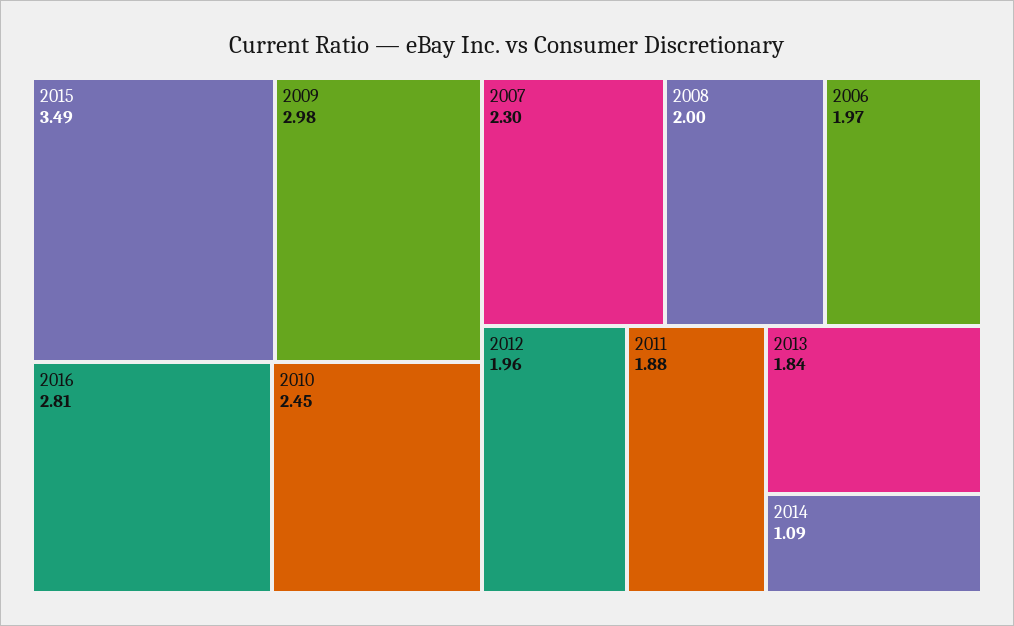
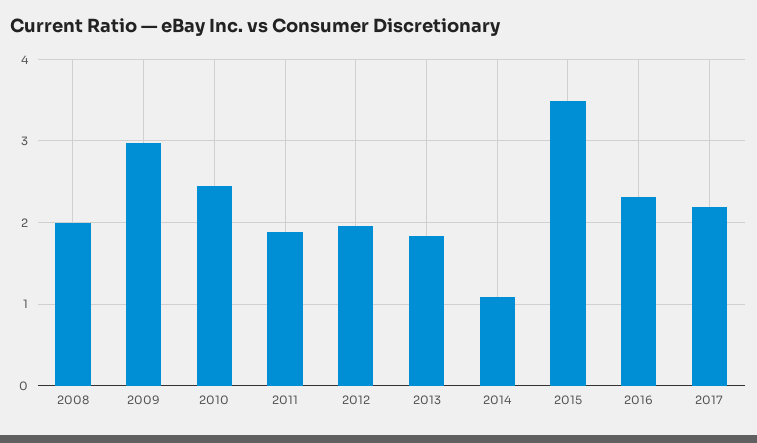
2016: 2.81 -> 2.3
2007: 2.3 -> none
2006: 1.97 -> none
2017: none -> 2.2

